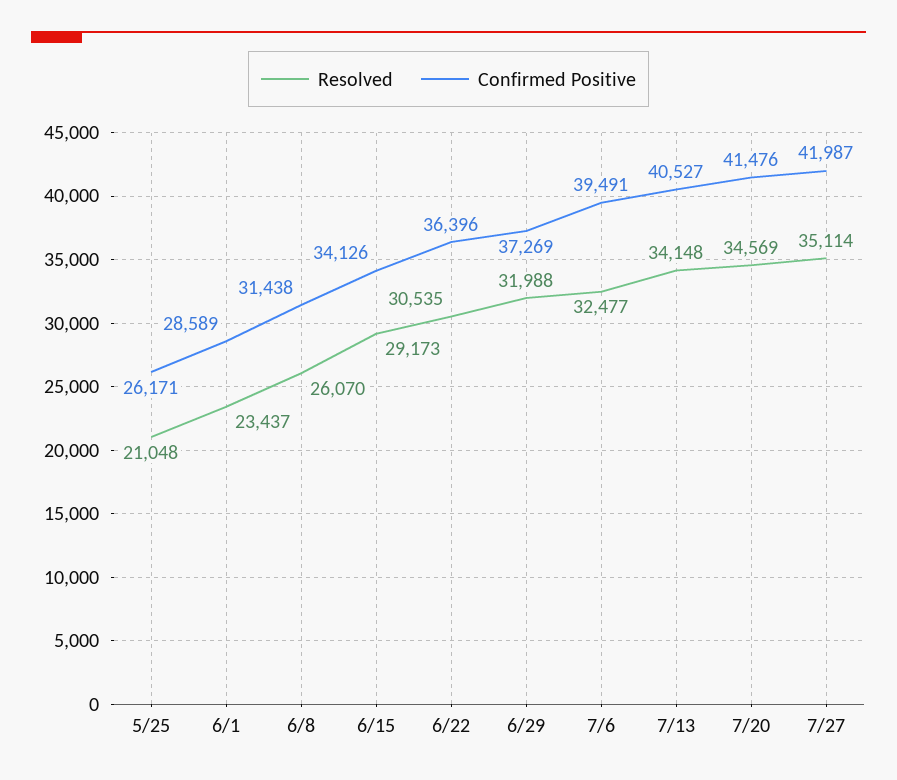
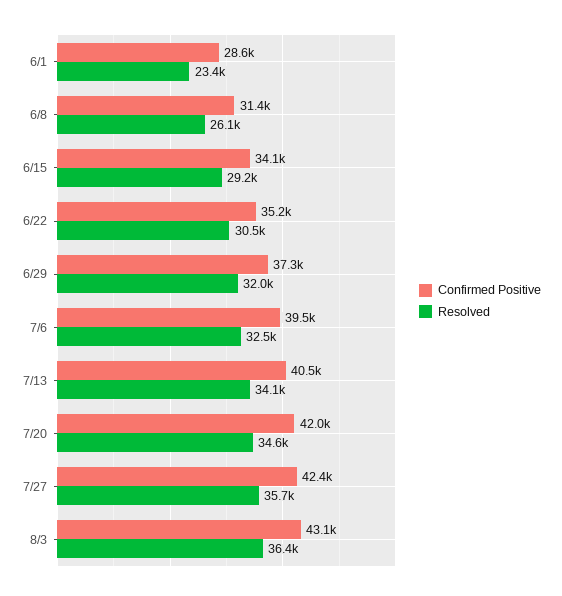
Resolved, 5/25: 21048 -> none
Confirmed Positive, 5/25: 26171 -> none
Confirmed Positive, 6/22: 36396 -> 35200
Confirmed Positive, 7/20: 41476 -> 42000
Resolved, 7/27: 35114 -> 35700
Confirmed Positive, 7/27: 41987 -> 42400
Confirmed Positive, 8/3: none -> 43100
Resolved, 8/3: none -> 36400

